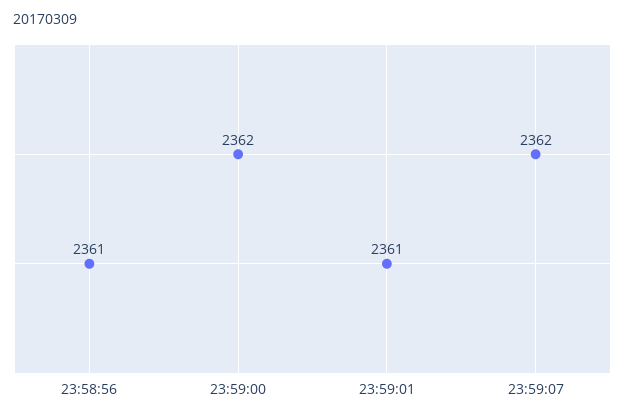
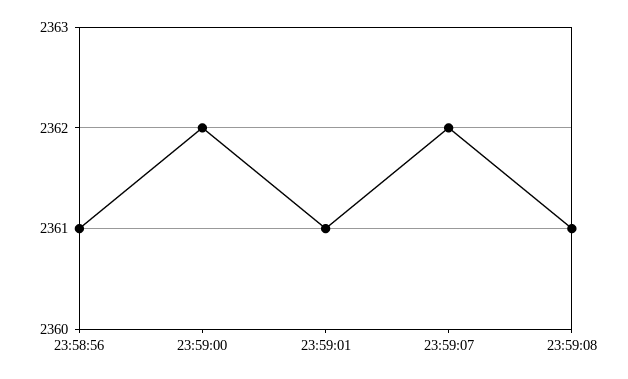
23:59:08: none -> 2361

